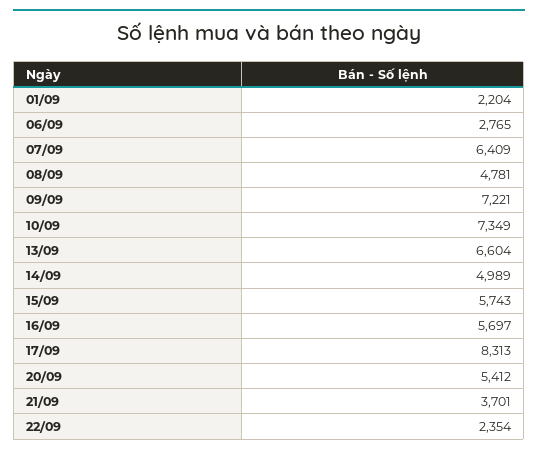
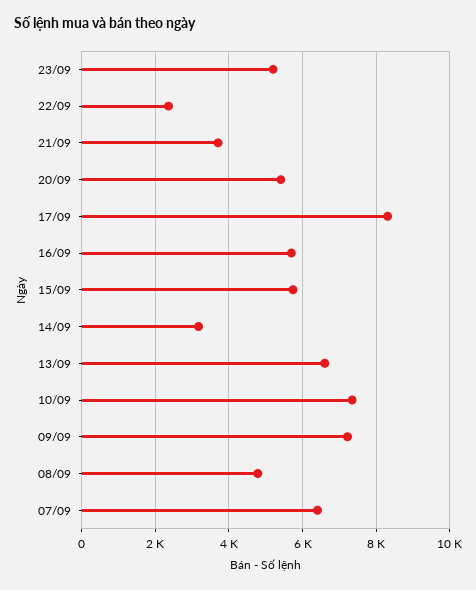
01/09: 2204 -> none
06/09: 2765 -> none
14/09: 4989 -> 3200
23/09: none -> 5200

